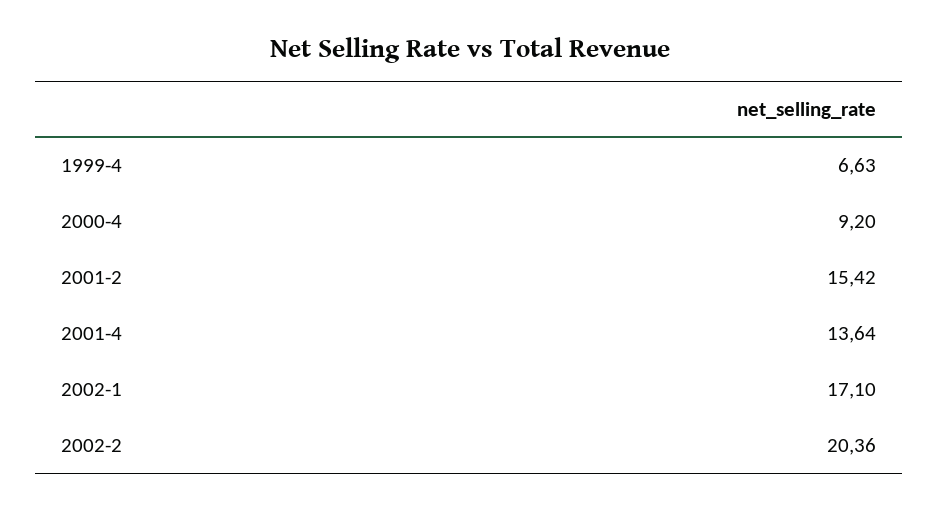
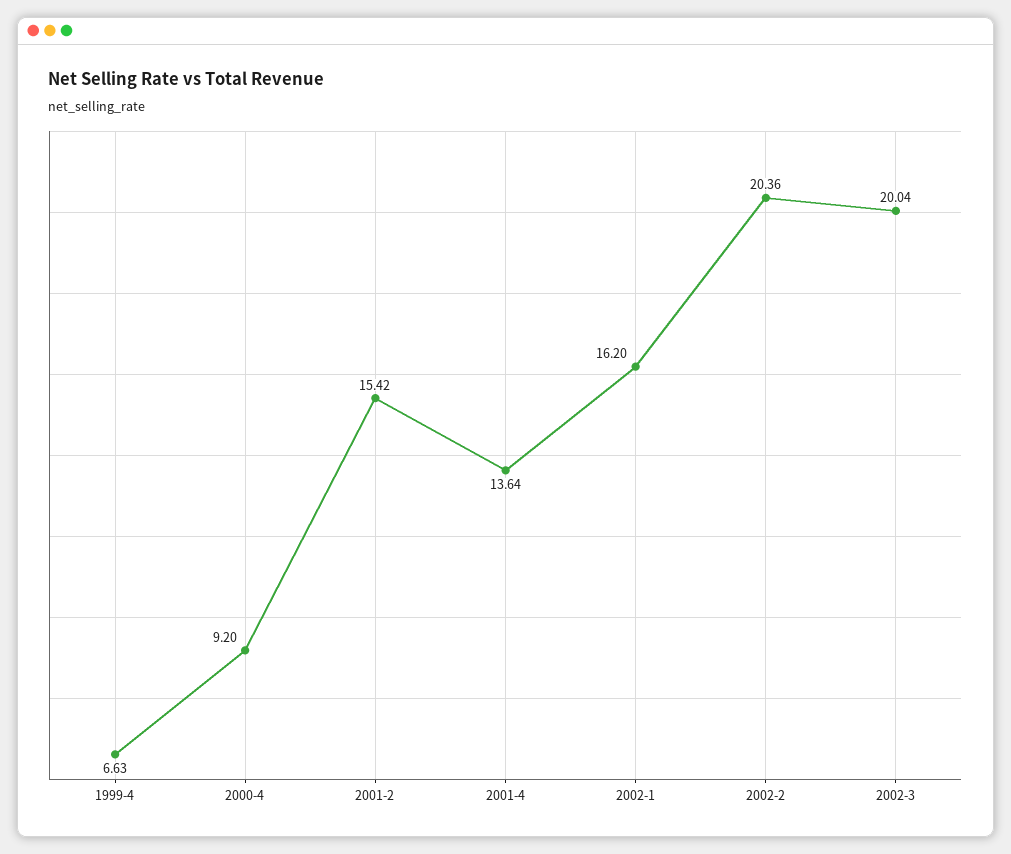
2002-1: 17.1 -> 16.2
2002-3: none -> 20.04

